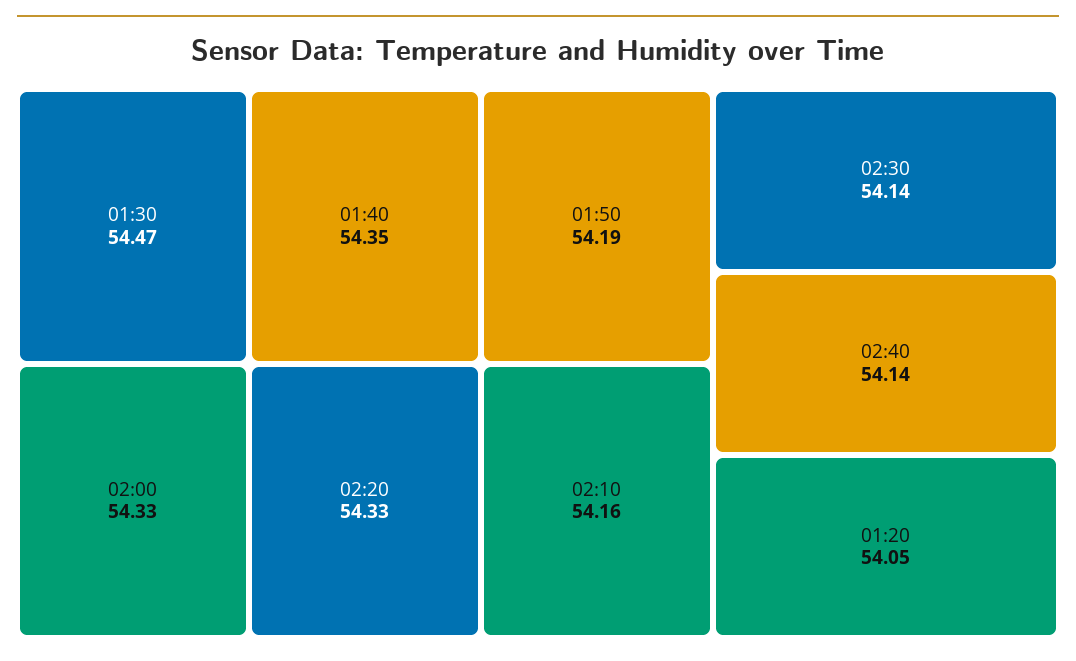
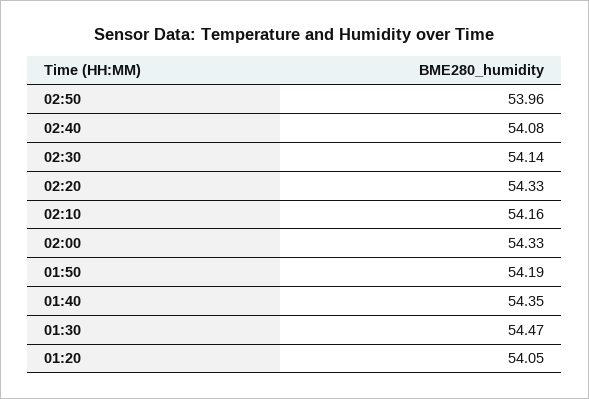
02:40: 54.14 -> 54.08
02:50: none -> 53.96

